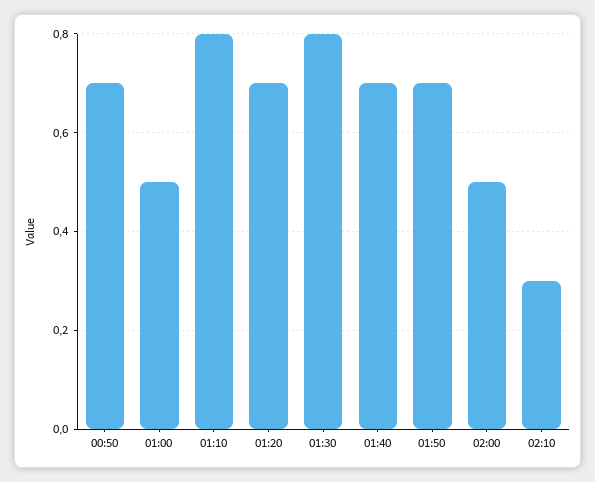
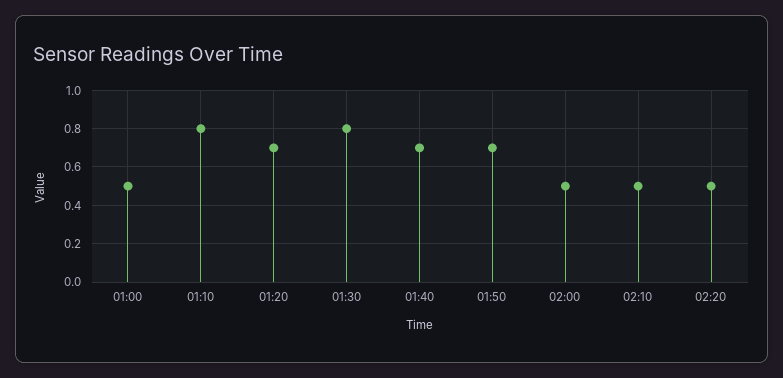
00:50: 0.7 -> none
02:10: 0.3 -> 0.5
02:20: none -> 0.5

